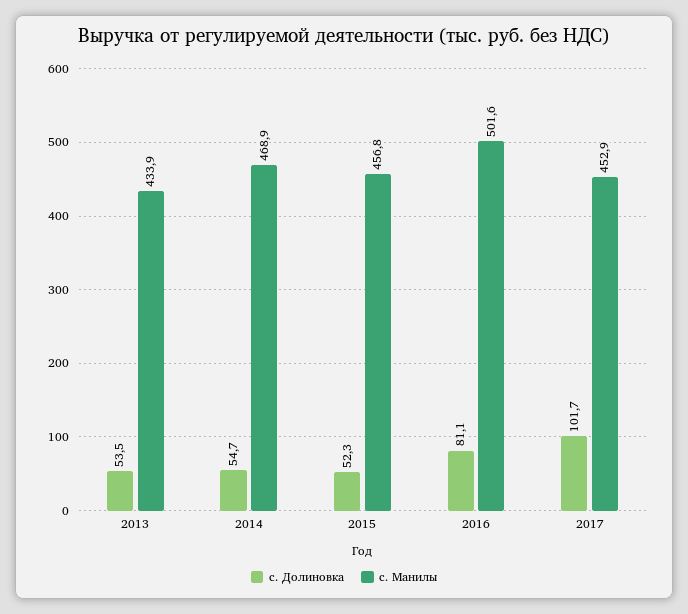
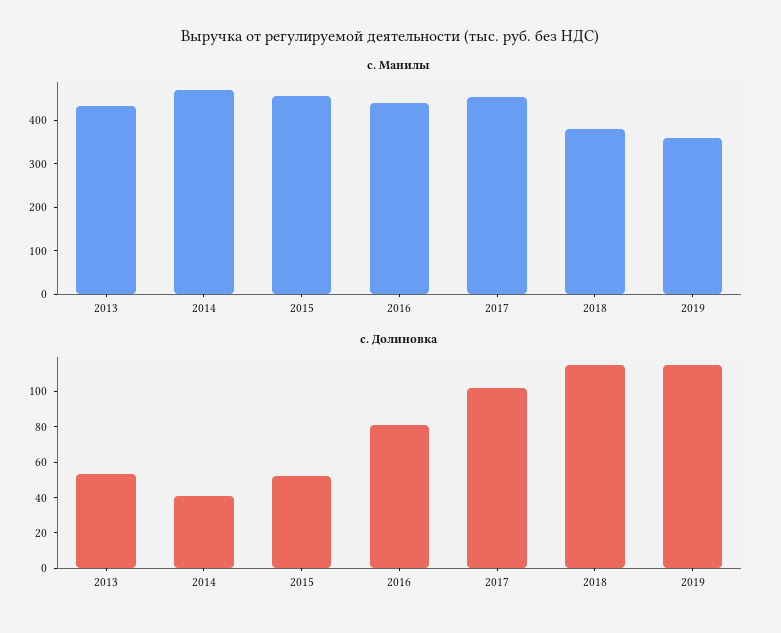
с. Долиновка, 2014: 54.7 -> 40
с. Манилы, 2016: 501.6 -> 440
с. Манилы, 2018: none -> 380
с. Манилы, 2019: none -> 360
с. Долиновка, 2018: none -> 115
с. Долиновка, 2019: none -> 115

